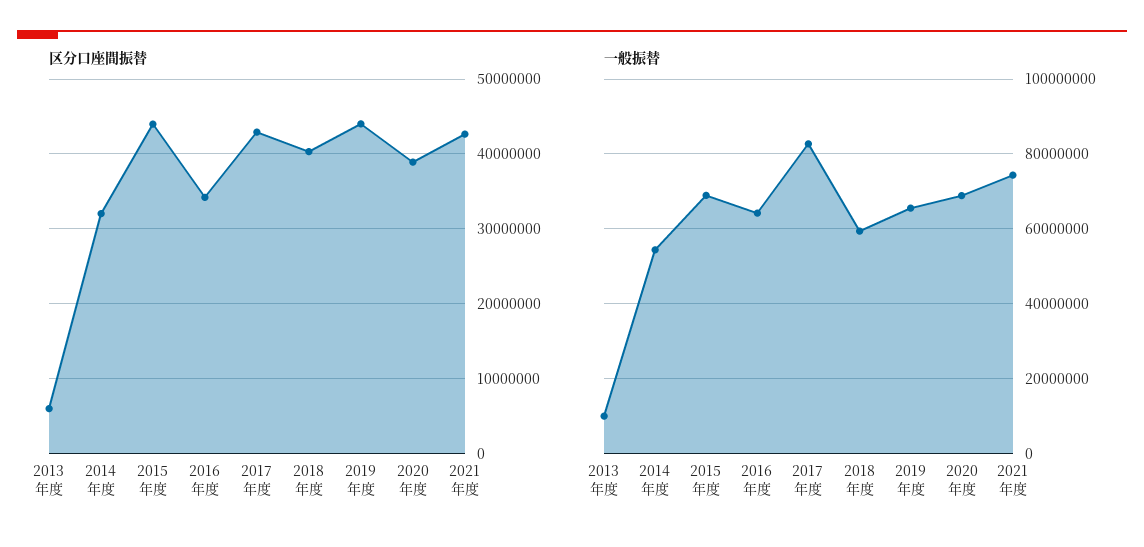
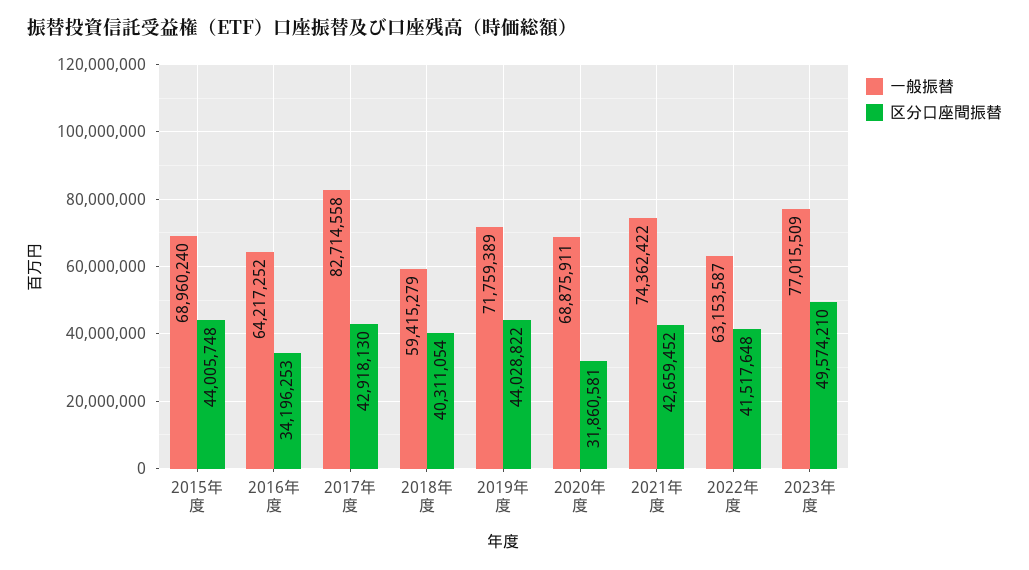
区分口座間振替, 2013年度: 6000000 -> none
区分口座間振替, 2014年度: 32000000 -> none
区分口座間振替, 2020年度: 39000000 -> 31860581
一般振替, 2013年度: 10000000 -> none
一般振替, 2014年度: 54000000 -> none
一般振替, 2019年度: 66000000 -> 71759389
一般振替, 2022年度: none -> 63153587
区分口座間振替, 2022年度: none -> 41517648
一般振替, 2023年度: none -> 77015509
区分口座間振替, 2023年度: none -> 49574210

